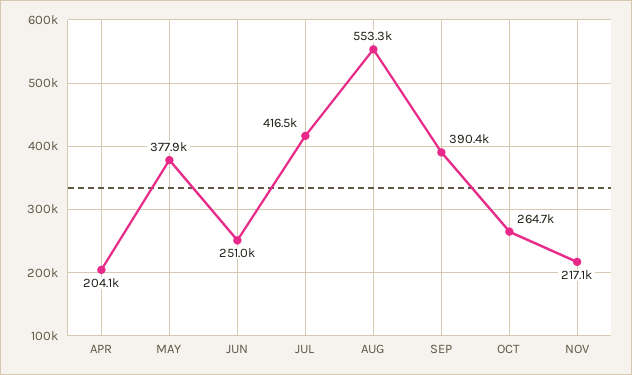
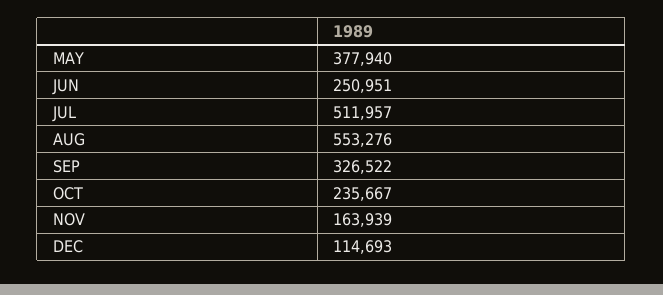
APR: 204100 -> none
JUL: 416500 -> 511957
SEP: 390400 -> 326522
OCT: 264700 -> 235667
NOV: 217100 -> 163939
DEC: none -> 114693

